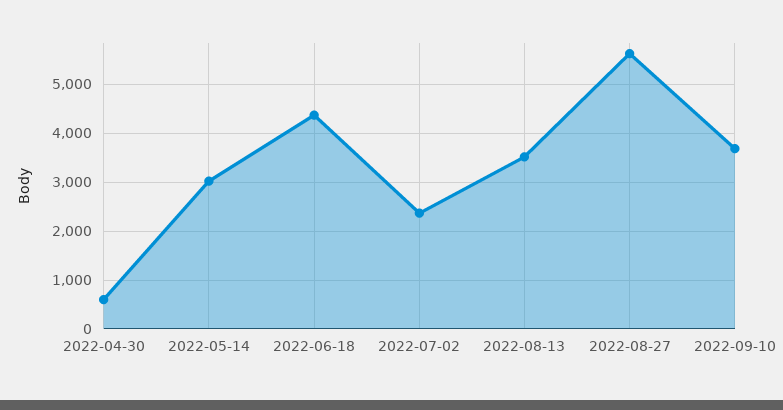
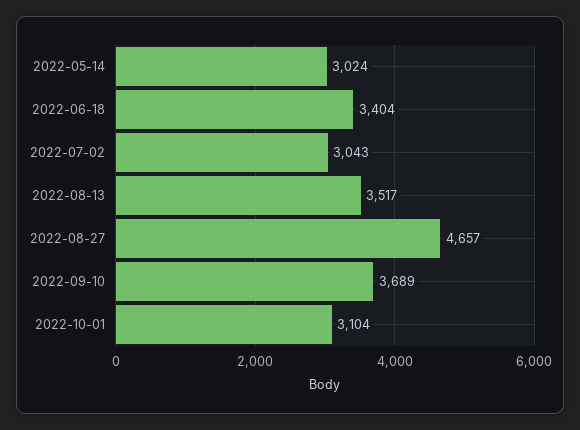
2022-04-30: 600 -> none
2022-06-18: 4400 -> 3404
2022-07-02: 2400 -> 3043
2022-08-27: 5600 -> 4657
2022-10-01: none -> 3104

